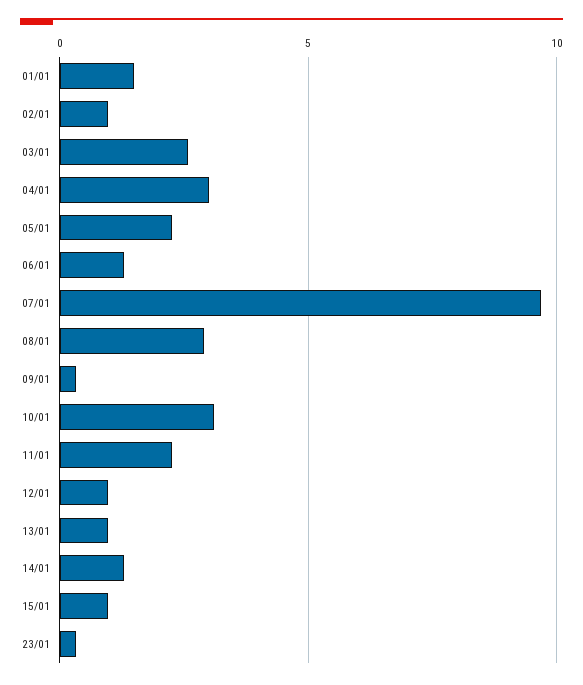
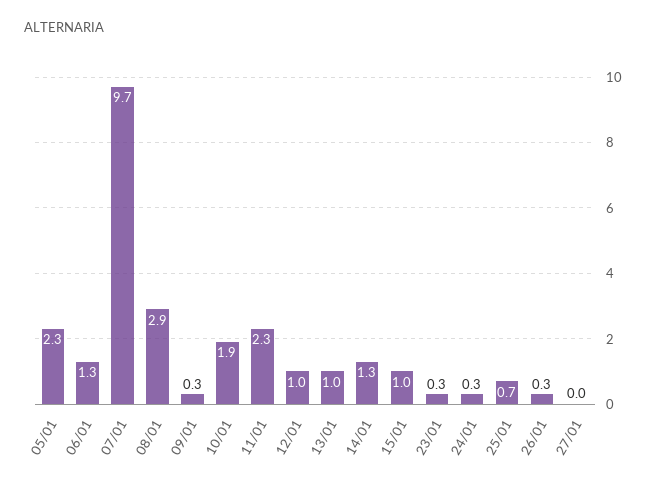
01/01: 1.5 -> none
02/01: 1 -> none
03/01: 2.5 -> none
04/01: 3 -> none
10/01: 3 -> 1.9
24/01: none -> 0.3
25/01: none -> 0.7
26/01: none -> 0.3
27/01: none -> 0

